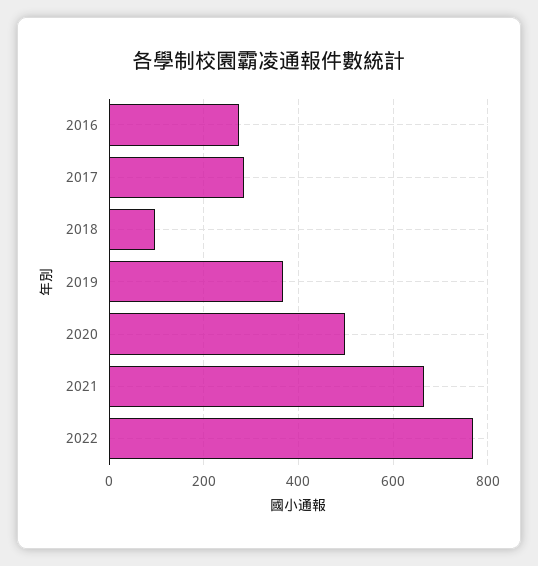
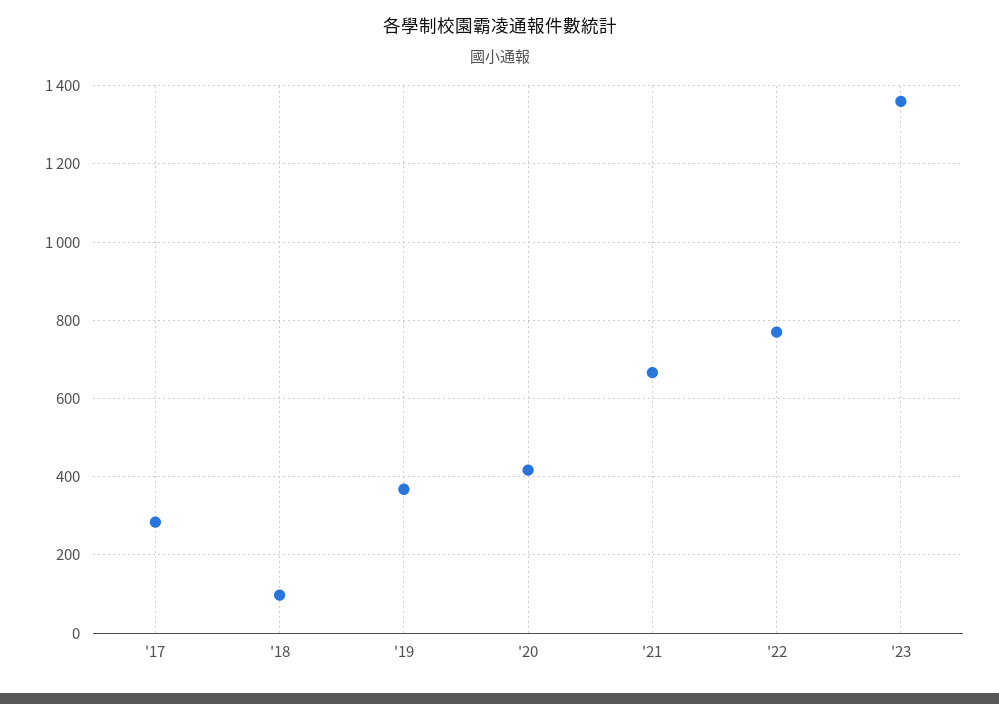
2016: 280 -> none
2020: 500 -> 420
'23: none -> 1360

